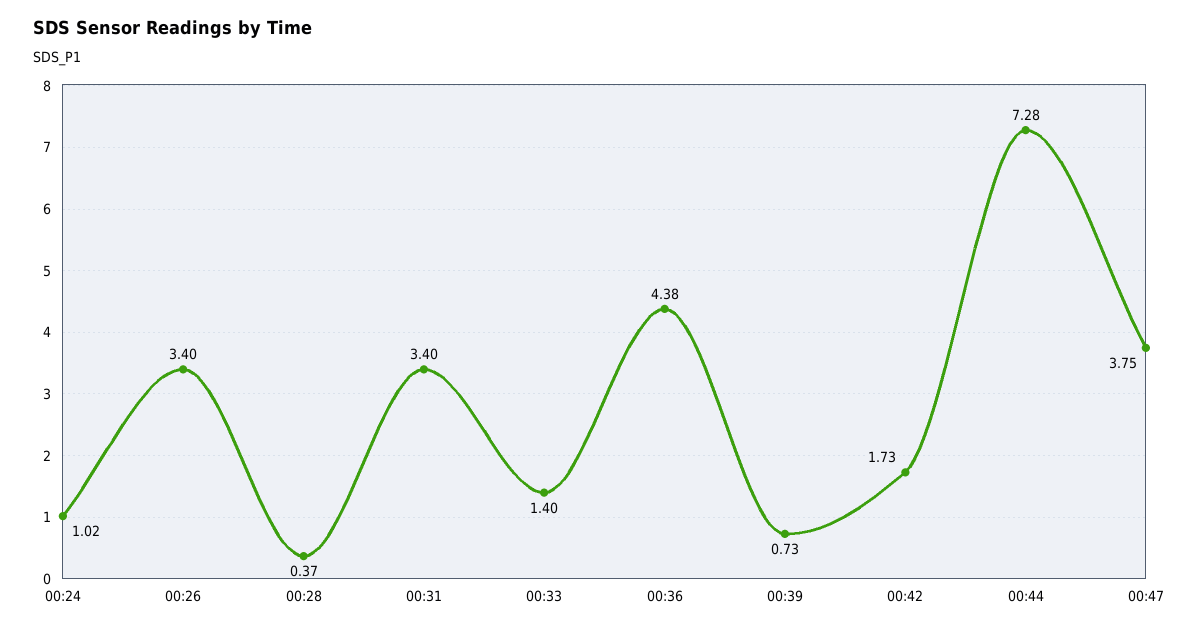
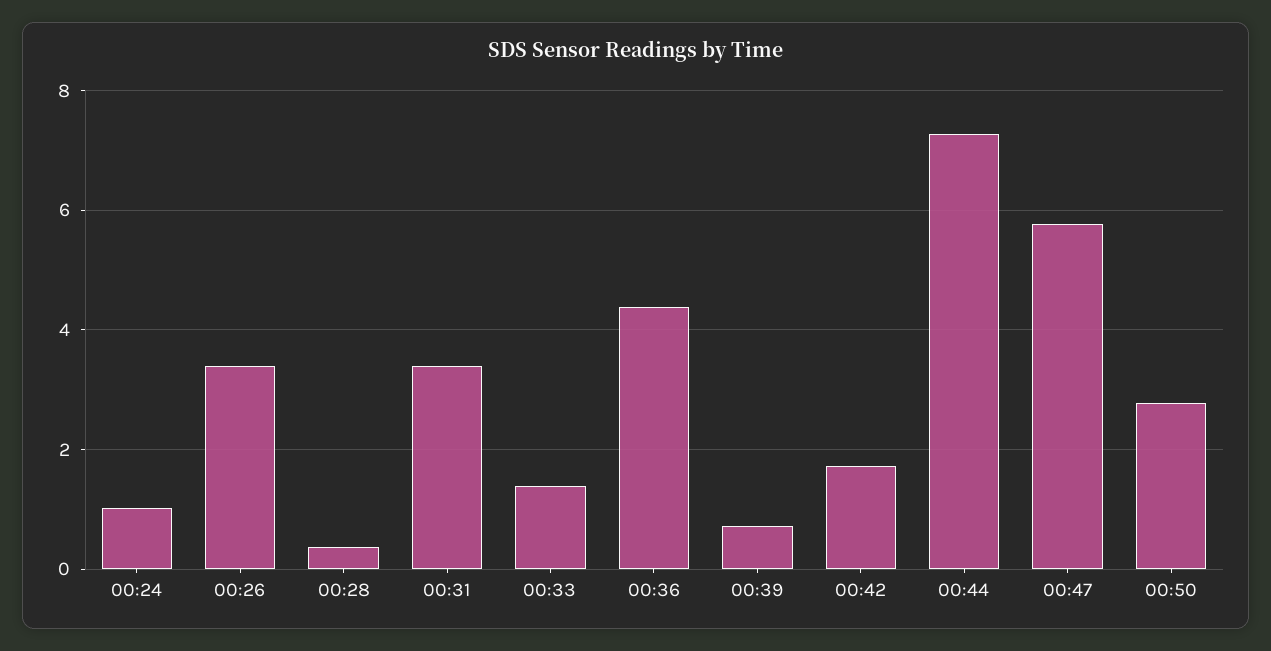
00:47: 3.75 -> 5.8
00:50: none -> 2.8

